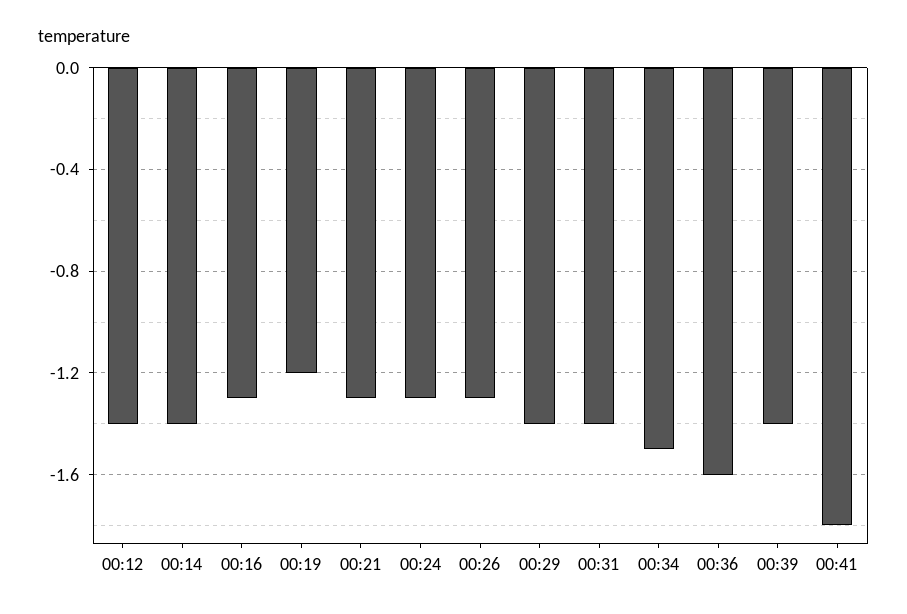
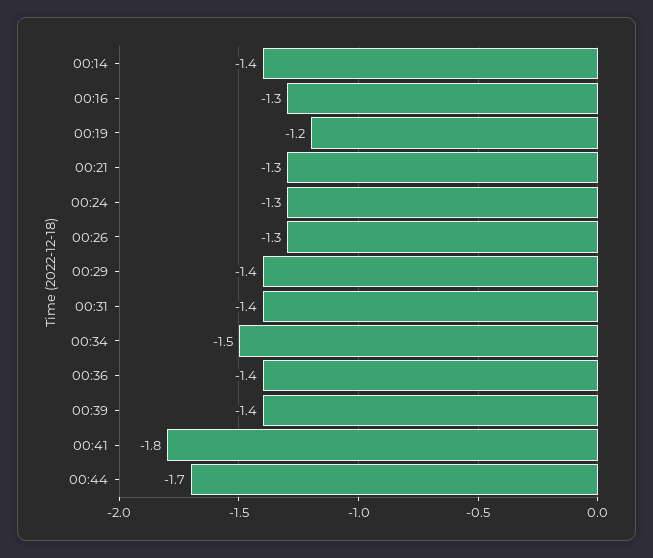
00:12: -1.4 -> none
00:36: -1.6 -> -1.4
00:44: none -> -1.7

